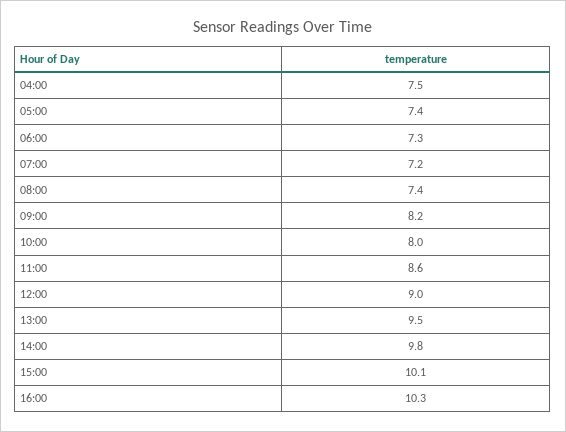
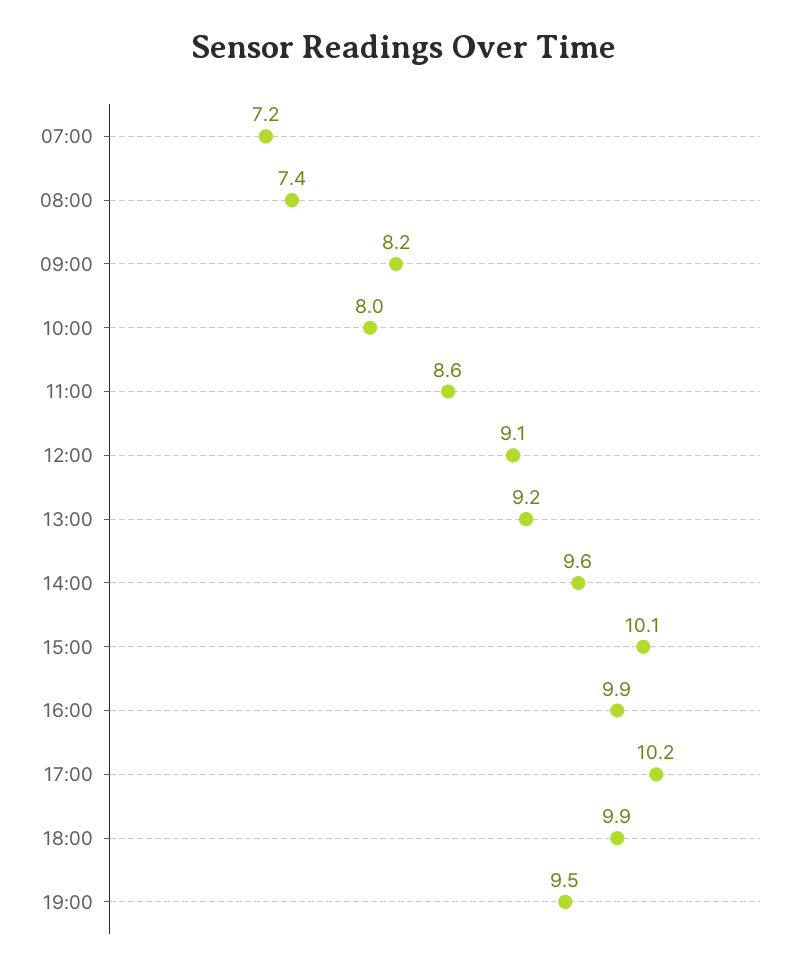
04:00: 7.5 -> none
05:00: 7.4 -> none
06:00: 7.3 -> none
12:00: 9 -> 9.1
13:00: 9.5 -> 9.2
14:00: 9.8 -> 9.6
16:00: 10.3 -> 9.9
17:00: none -> 10.2
18:00: none -> 9.9
19:00: none -> 9.5

